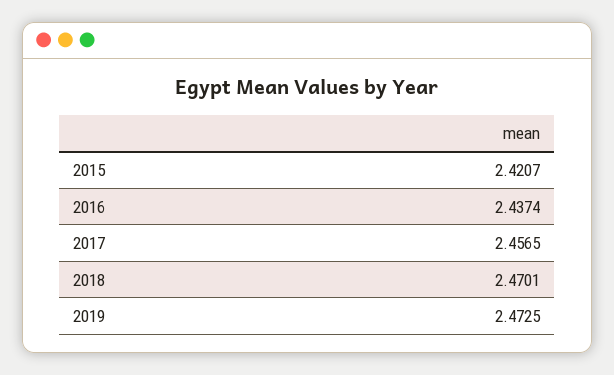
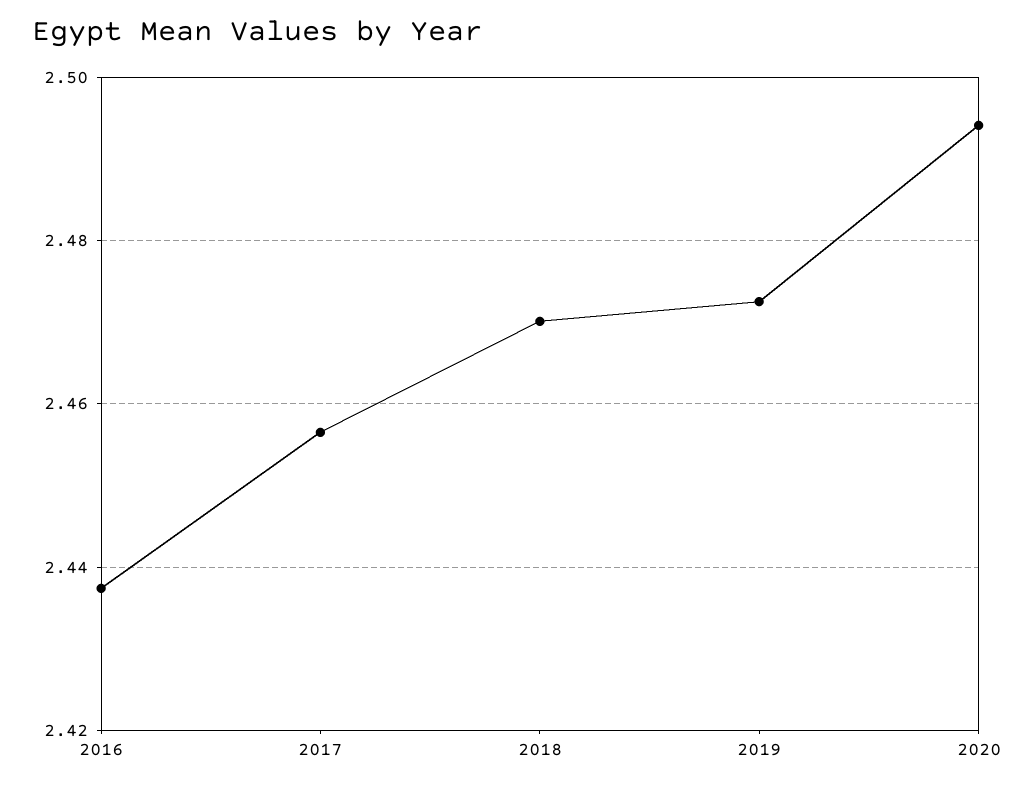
2015: 2.4207 -> none
2020: none -> 2.494

